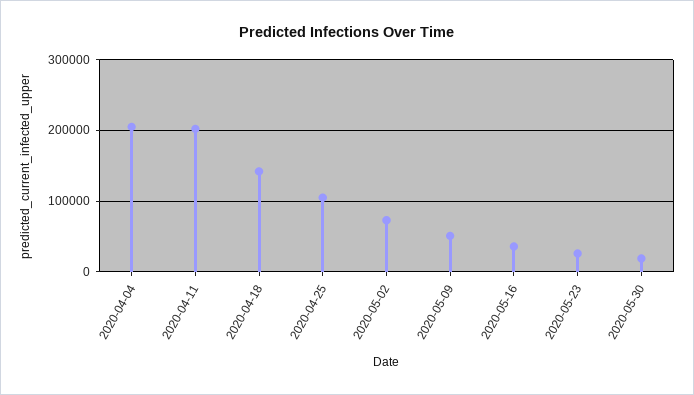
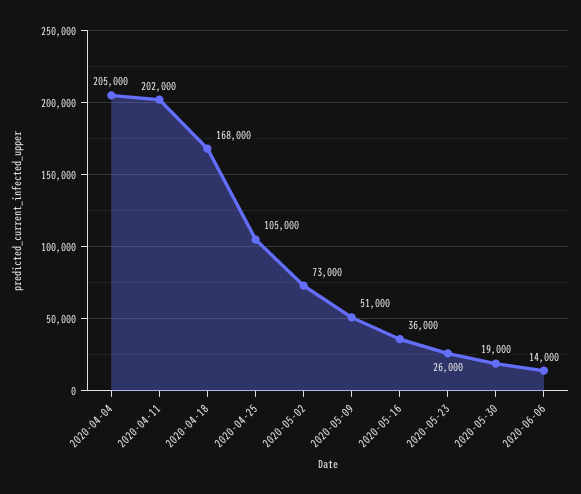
2020-04-18: 140000 -> 168000
2020-06-06: none -> 14000

